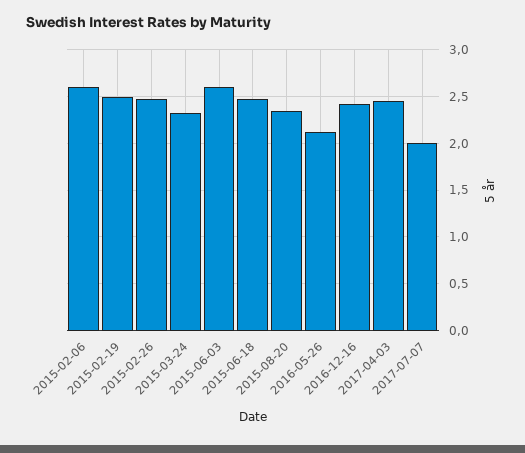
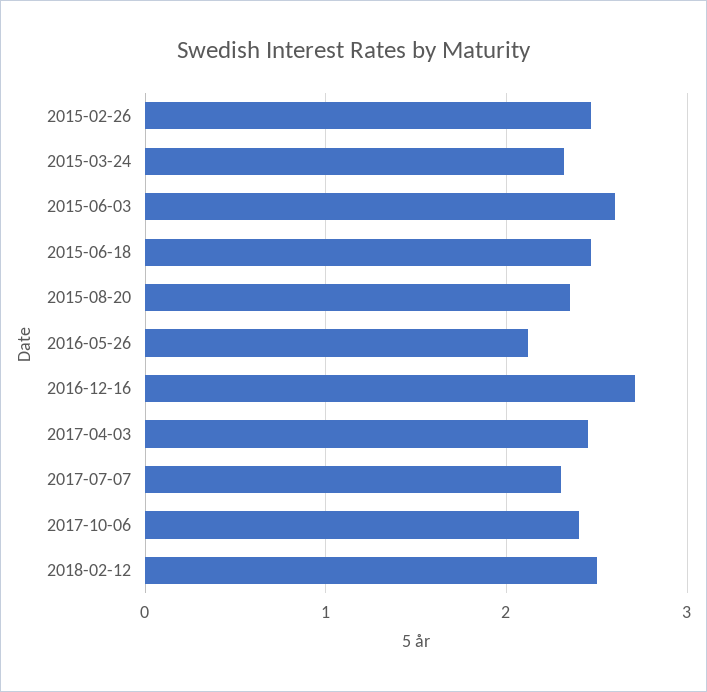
2015-02-06: 2.6 -> none
2015-02-19: 2.5 -> none
2016-12-16: 2.4 -> 2.7
2017-07-07: 2 -> 2.3
2017-10-06: none -> 2.4
2018-02-12: none -> 2.5

